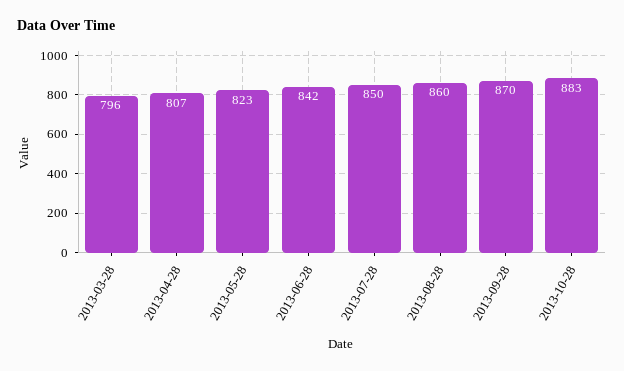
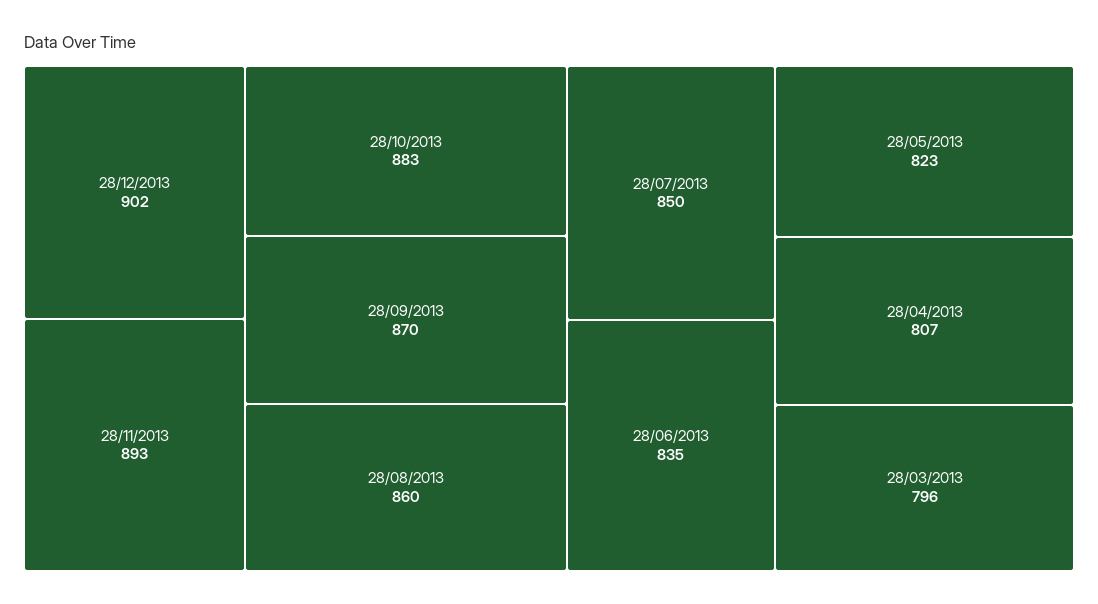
2013-06-28: 842 -> 835
28/12/2013: none -> 902
28/11/2013: none -> 893

